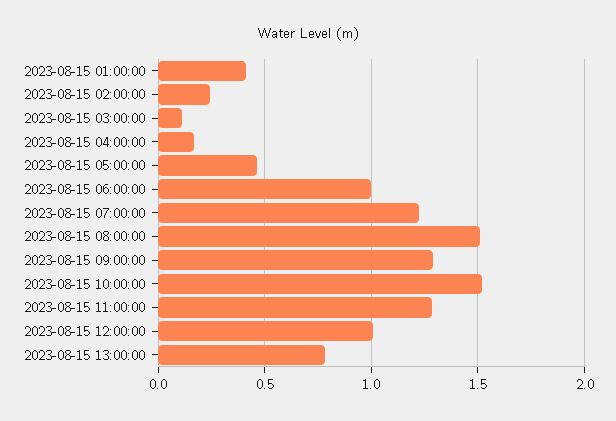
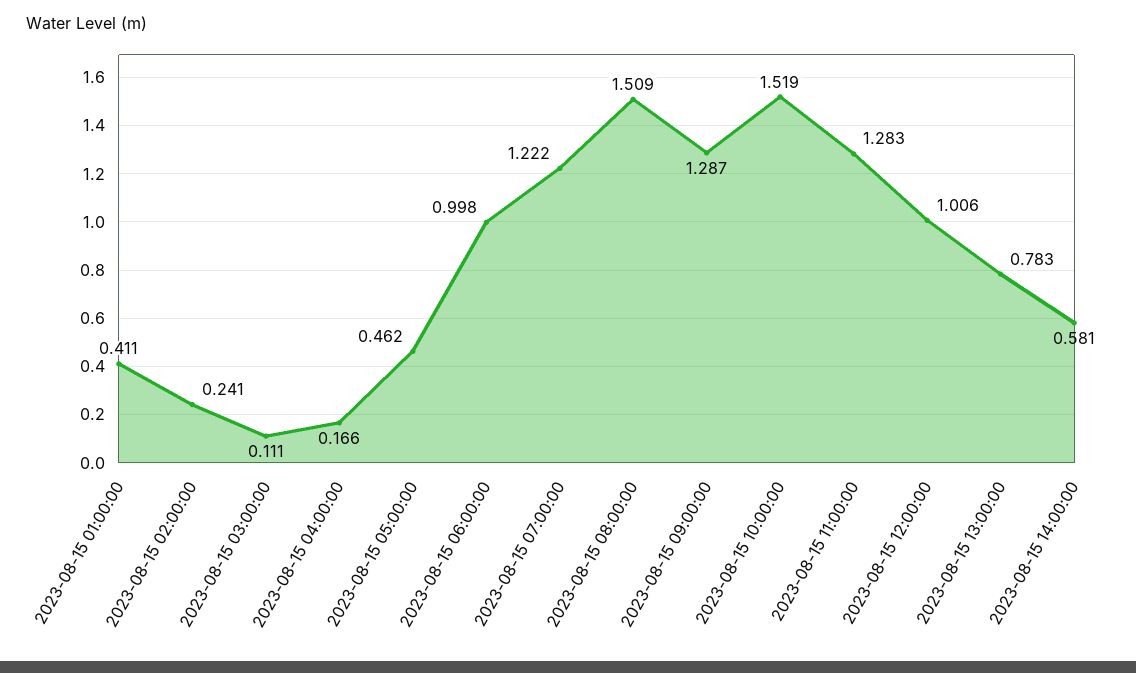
2023-08-15 14:00:00: none -> 0.581

